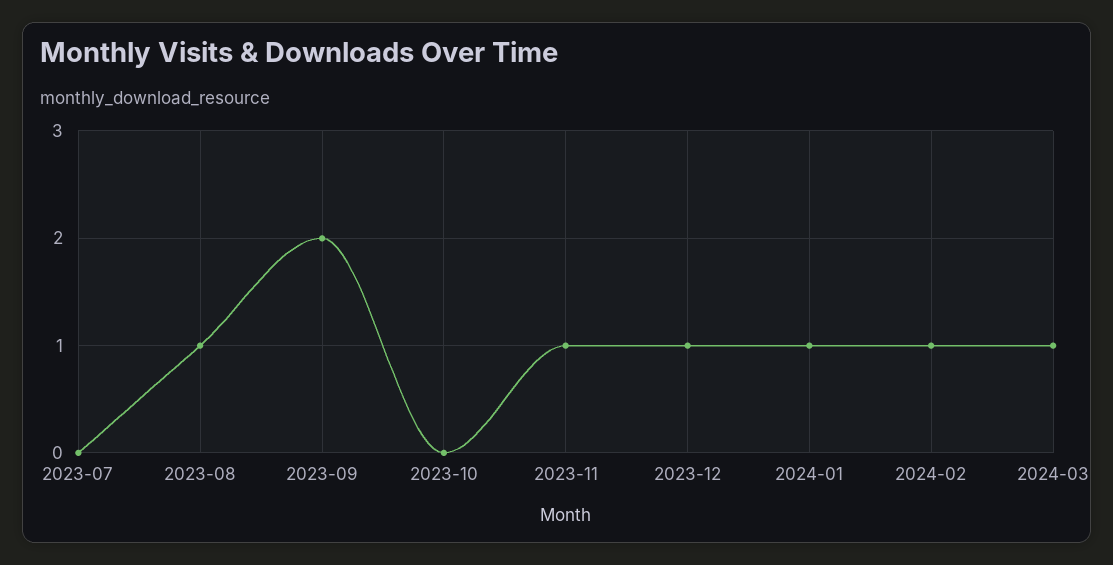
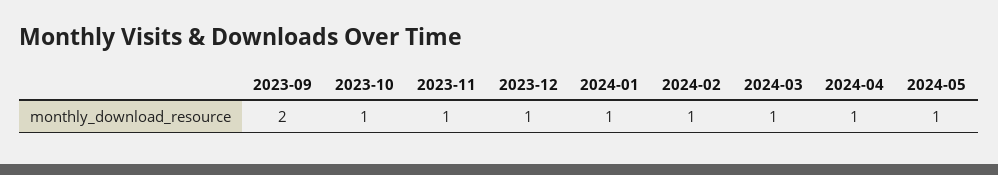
2023-07: 0 -> none
2023-08: 1 -> none
2023-10: 0 -> 1
2024-04: none -> 1
2024-05: none -> 1

